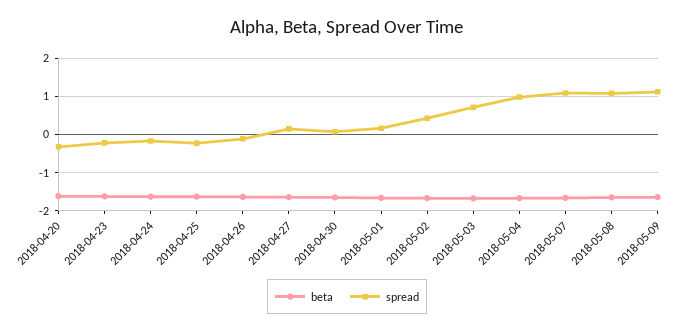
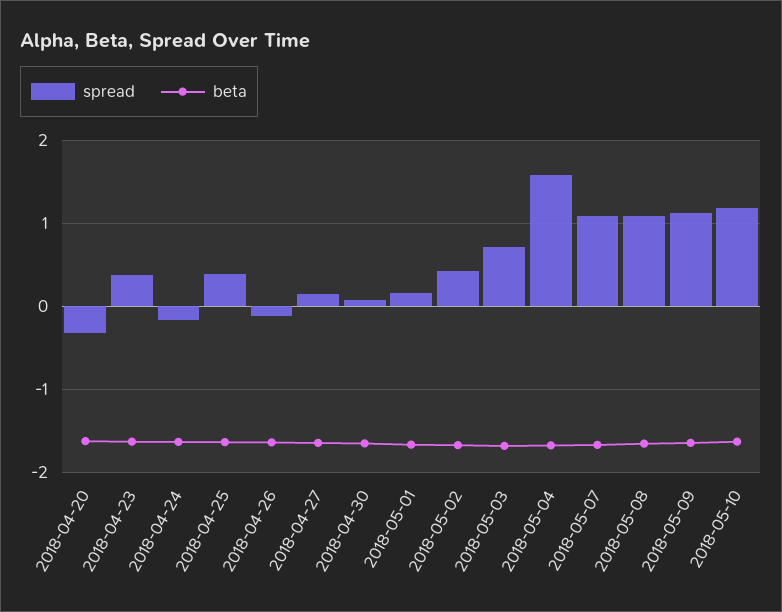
spread, 2018-04-23: -0.2 -> 0.4
spread, 2018-04-25: -0.2 -> 0.4
spread, 2018-05-04: 1 -> 1.6
spread, 2018-05-10: none -> 1.2
beta, 2018-05-10: none -> -1.6

